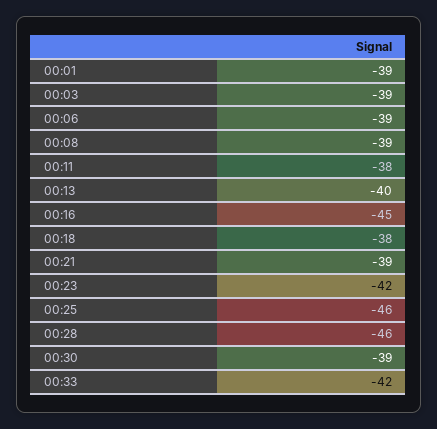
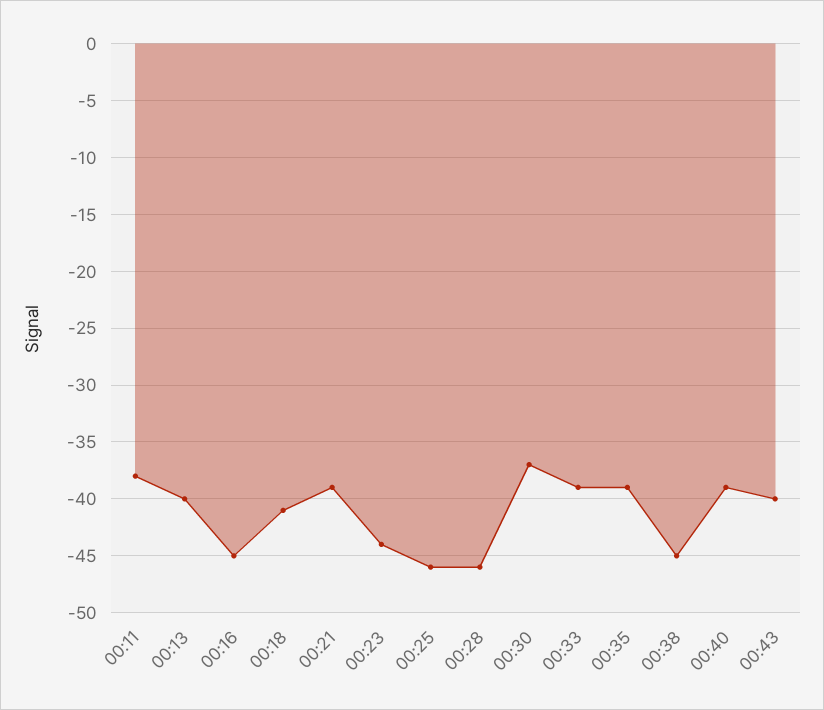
00:01: -39 -> none
00:03: -39 -> none
00:06: -39 -> none
00:08: -39 -> none
00:18: -38 -> -41
00:23: -42 -> -44
00:30: -39 -> -37
00:33: -42 -> -39
00:35: none -> -39
00:38: none -> -45
00:40: none -> -39
00:43: none -> -40

